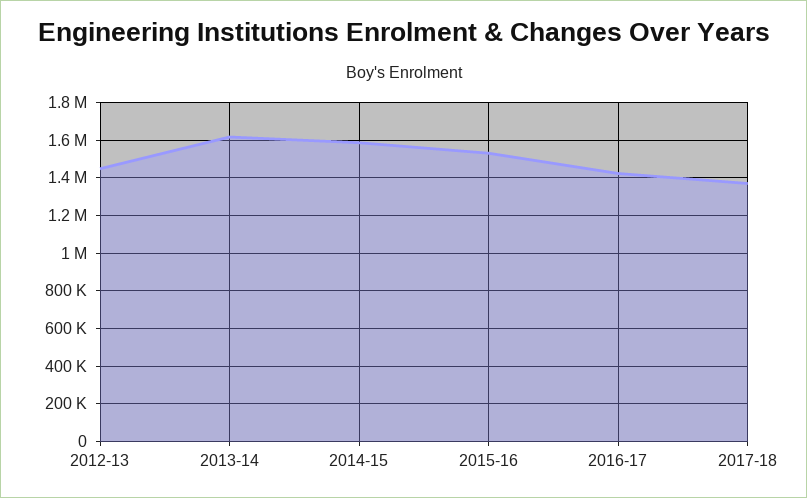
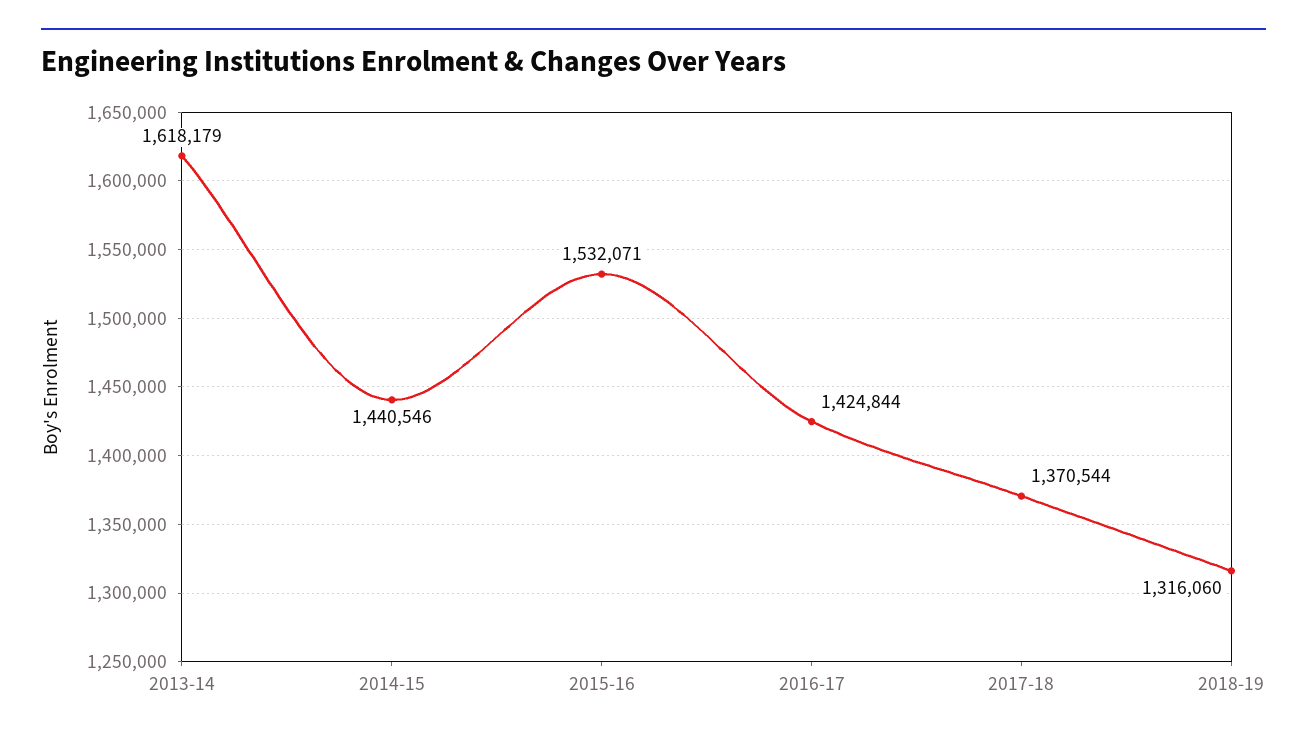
2012-13: 1450000 -> none
2014-15: 1600000 -> 1440546
2018-19: none -> 1316060

